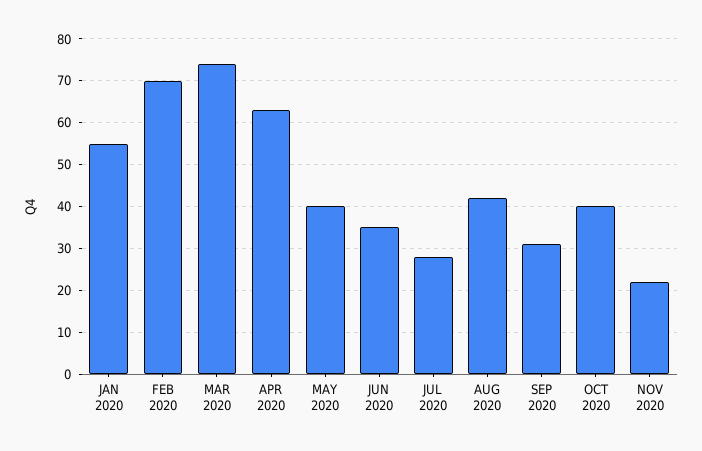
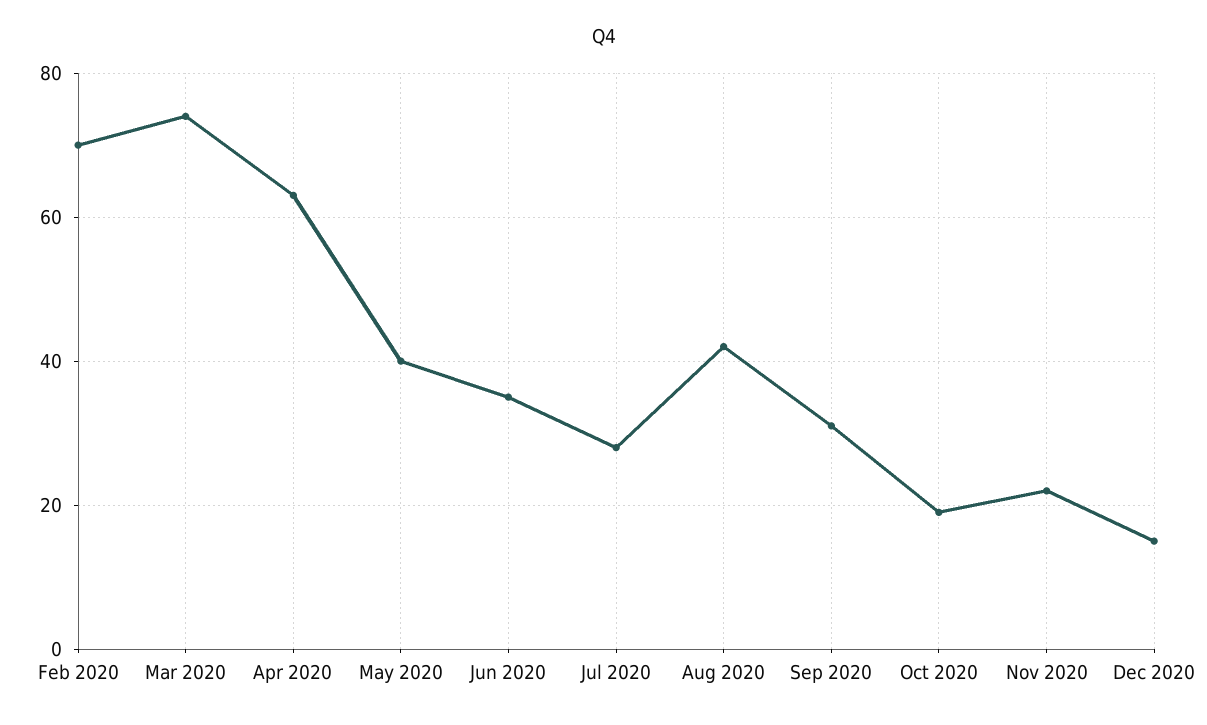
JAN 2020: 55 -> none
OCT 2020: 40 -> 20
Dec 2020: none -> 15

